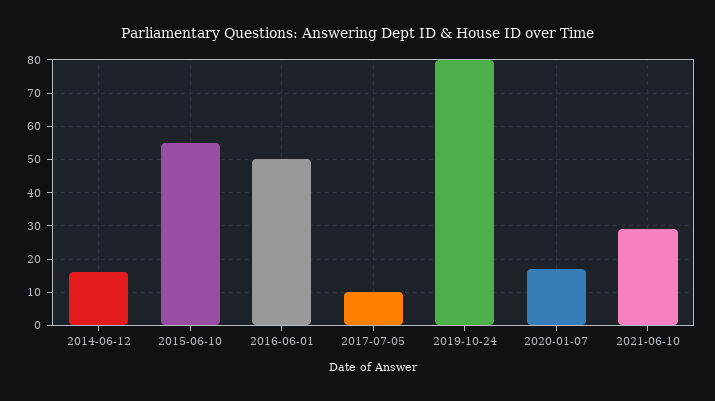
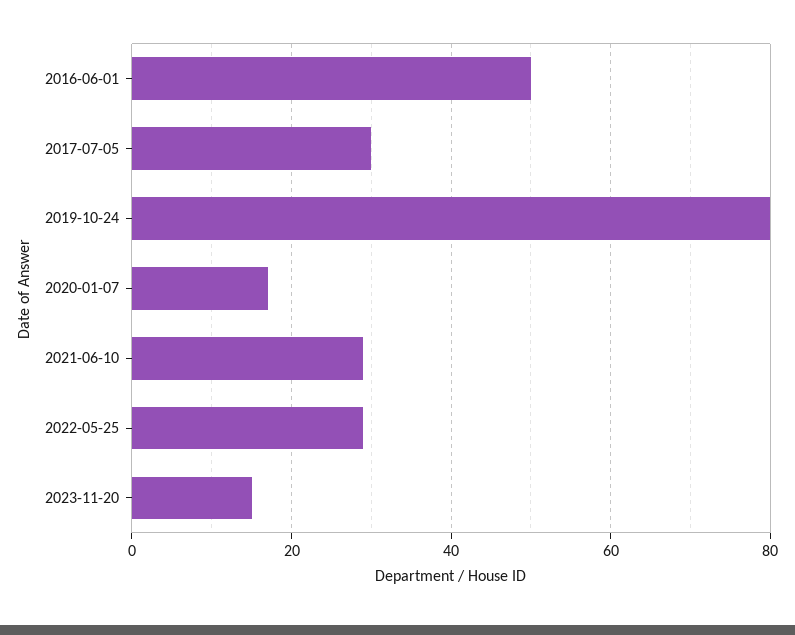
2014-06-12: 15 -> none
2015-06-10: 55 -> none
2017-07-05: 10 -> 30
2022-05-25: none -> 30
2023-11-20: none -> 15

